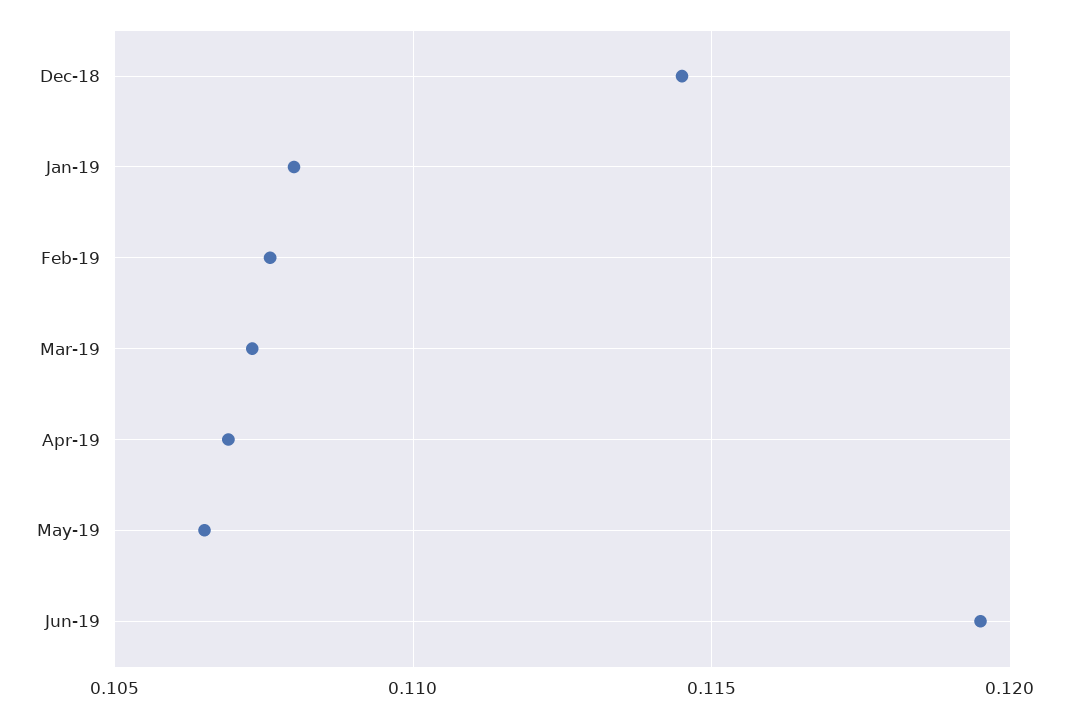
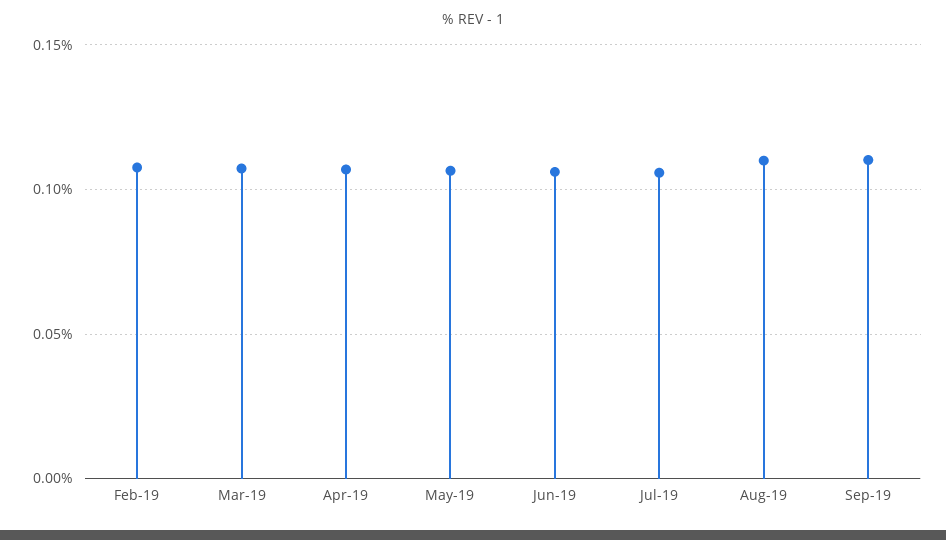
Dec-18: 0.1145 -> none
Jan-19: 0.108 -> none
Jun-19: 0.1195 -> 0.105
Jul-19: none -> 0.105
Aug-19: none -> 0.11
Sep-19: none -> 0.11

